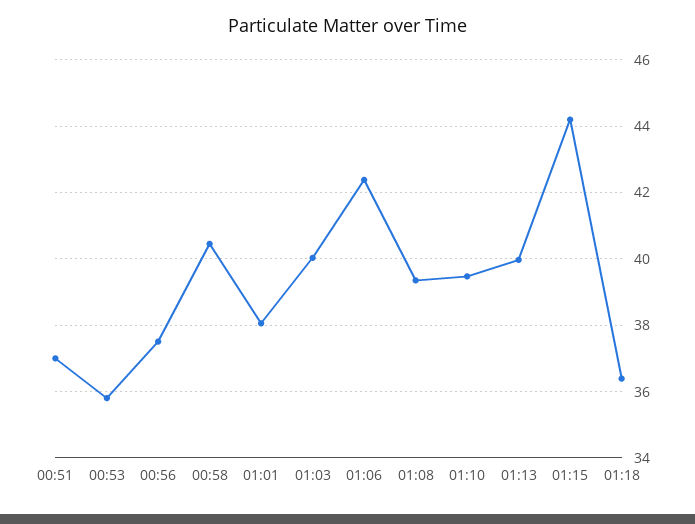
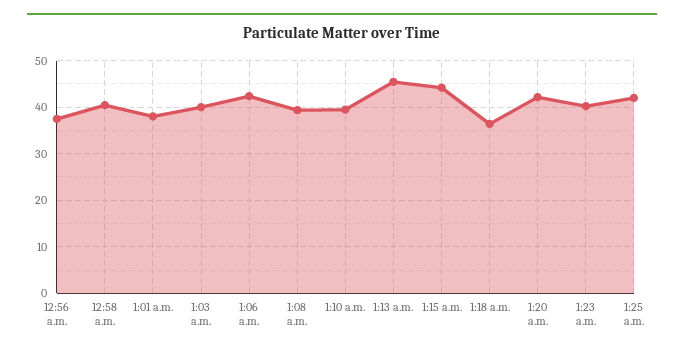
00:51: 37 -> none
00:53: 35.8 -> none
01:13: 40 -> 46
1:20 a.m.: none -> 42
1:23 a.m.: none -> 40
1:25 a.m.: none -> 42

